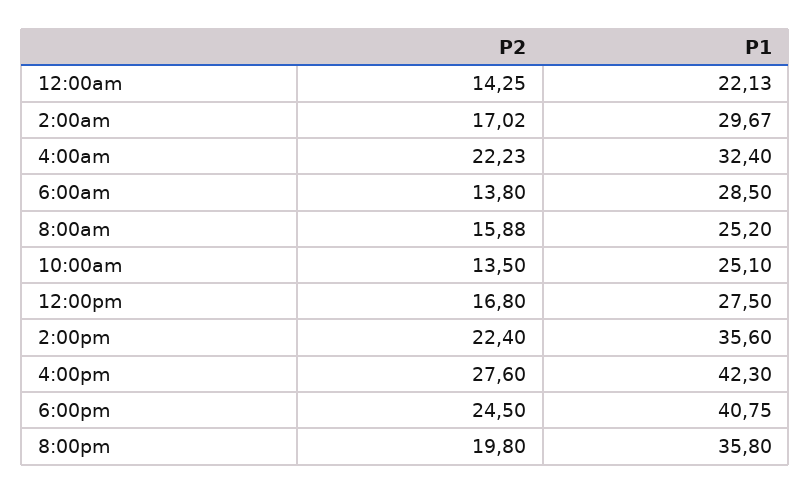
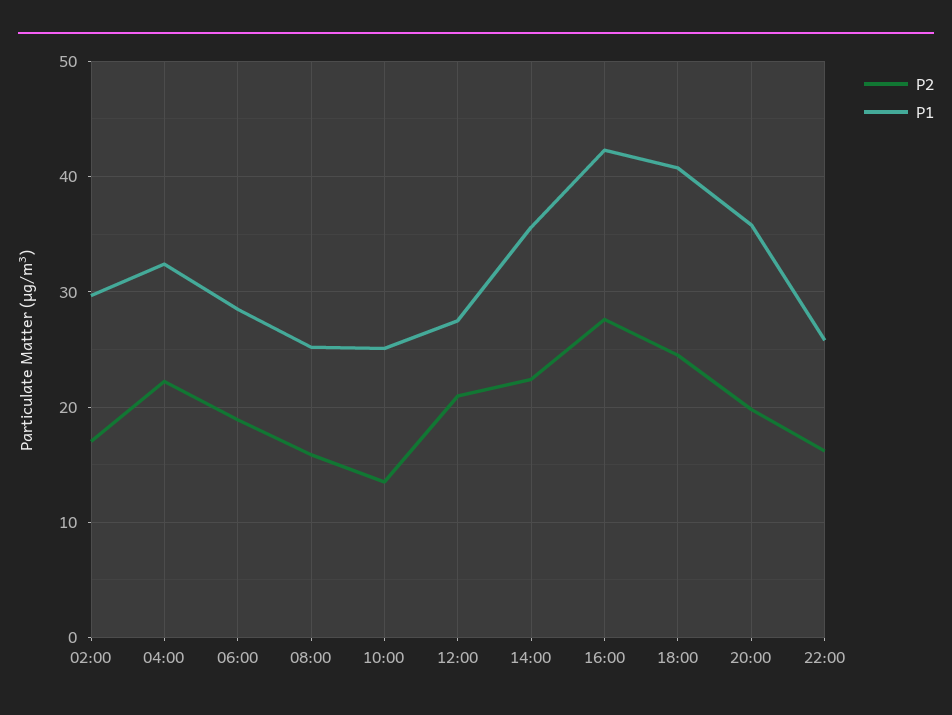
P2, 12:00am: 14.25 -> none
P1, 12:00am: 22.13 -> none
P2, 6:00am: 13.8 -> 19
P2, 12:00pm: 16.8 -> 21
P2, 22:00: none -> 16
P1, 22:00: none -> 26

